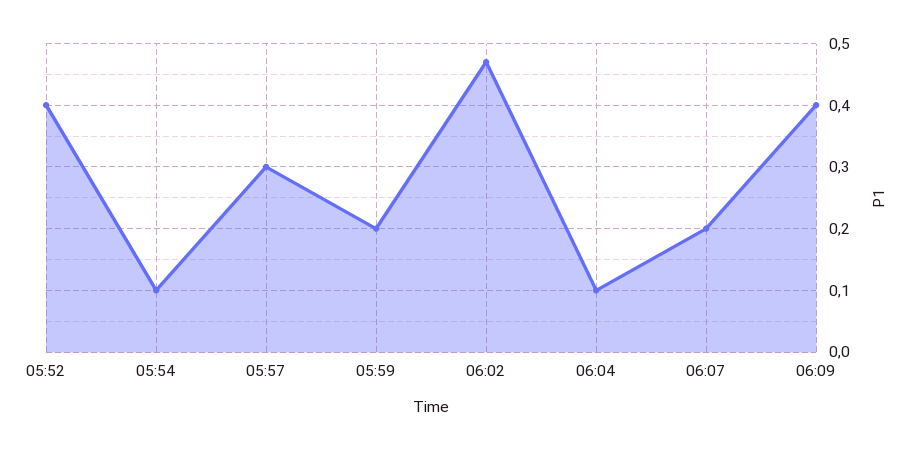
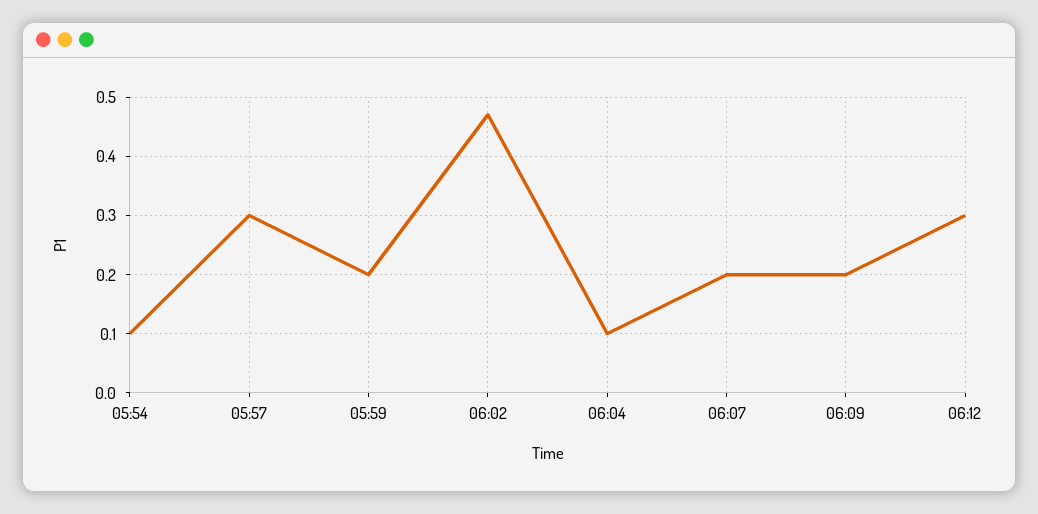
05:52: 0.4 -> none
06:09: 0.4 -> 0.2
06:12: none -> 0.3

